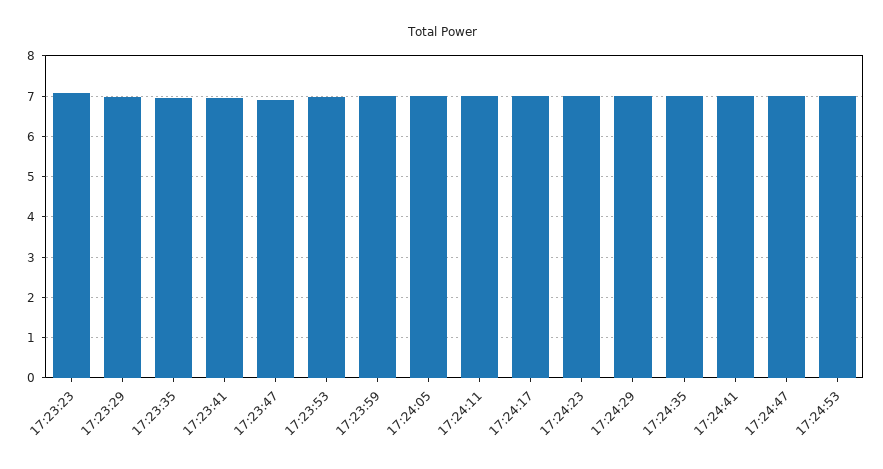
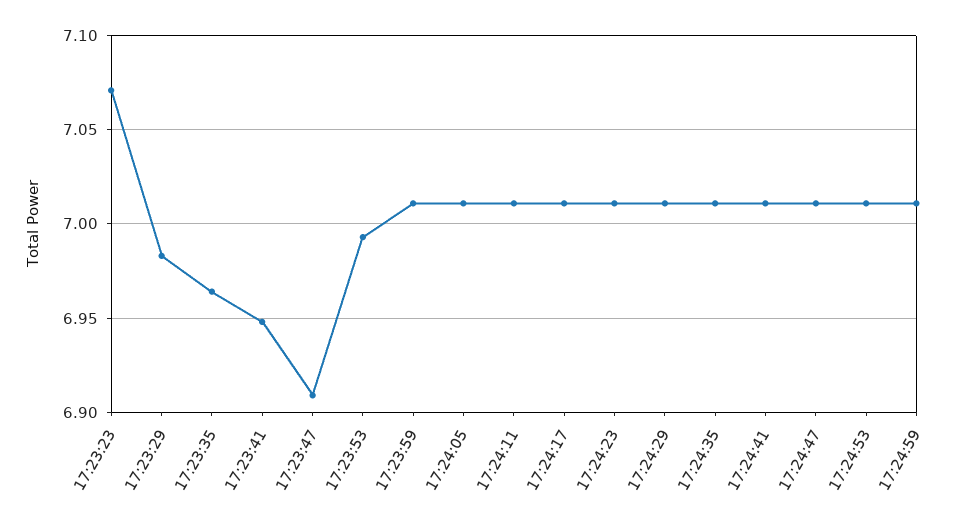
17:24:59: none -> 7.01

